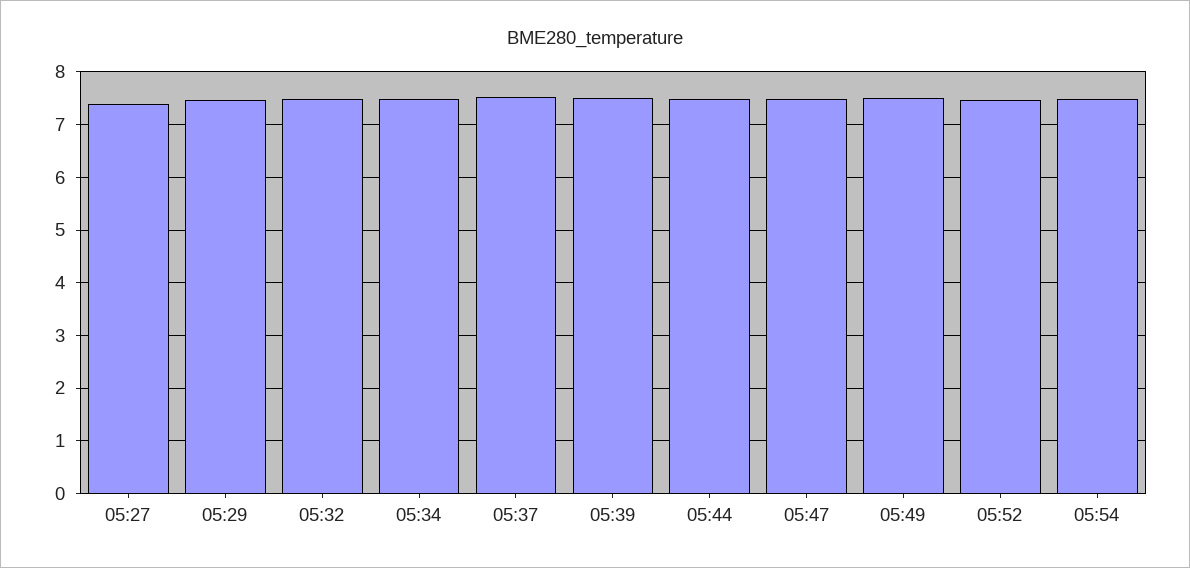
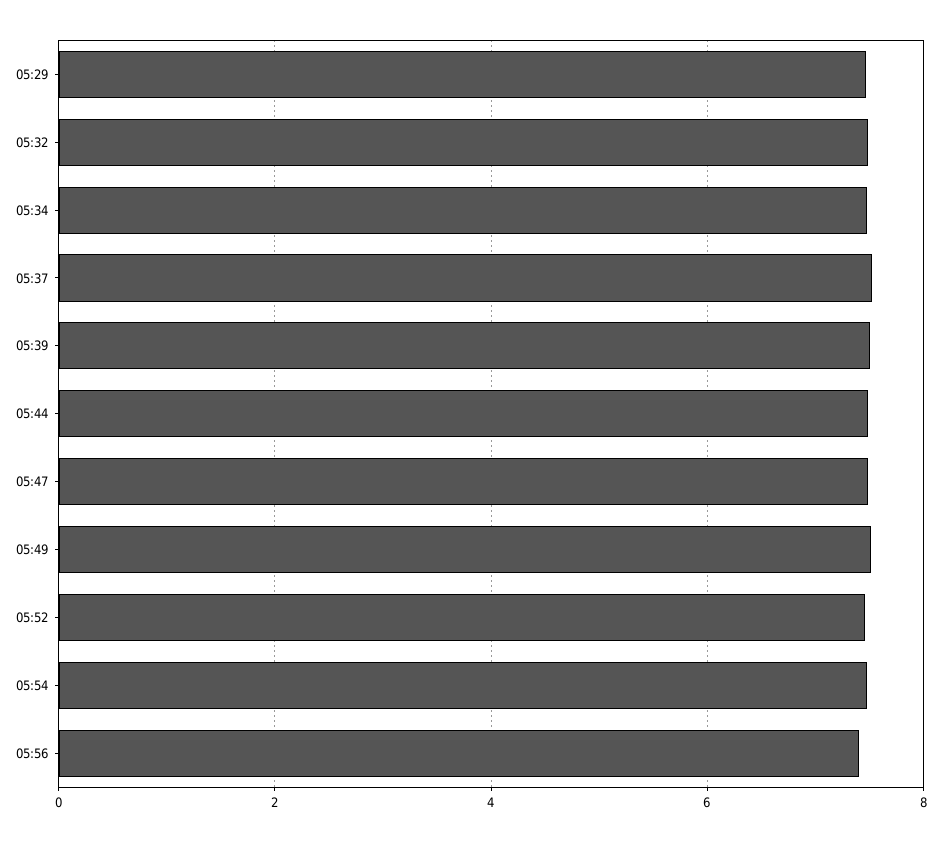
05:27: 7.4 -> none
05:56: none -> 7.4

